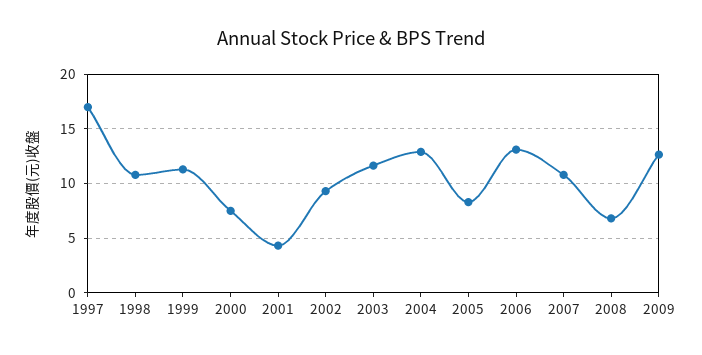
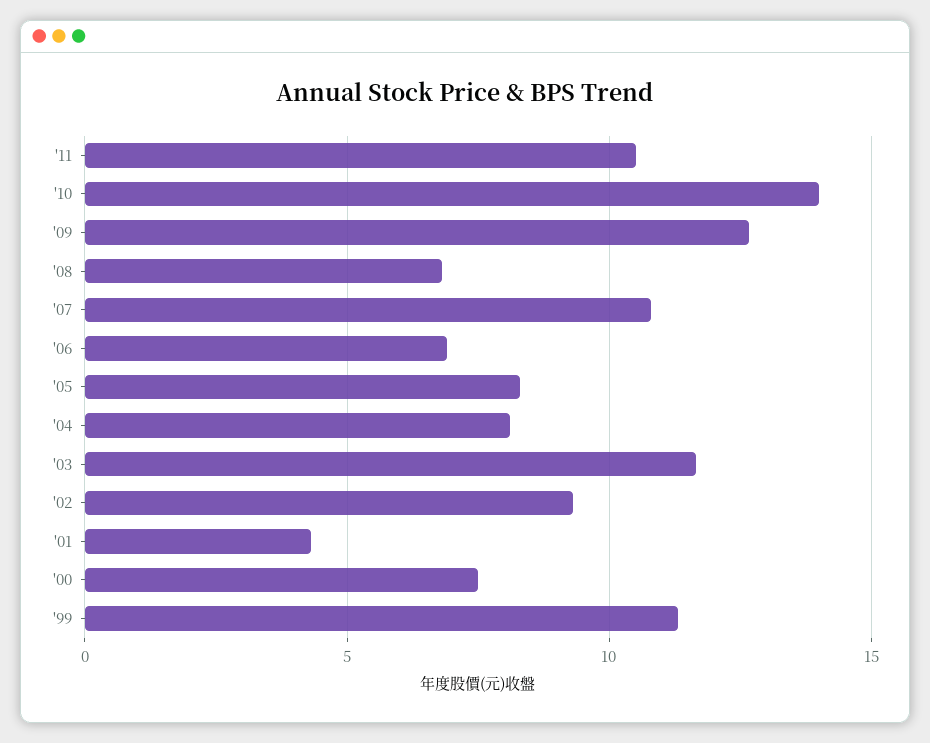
1997: 17 -> none
1998: 11 -> none
2004: 13 -> 8
2006: 13 -> 7
'11: none -> 10.5
'10: none -> 14

